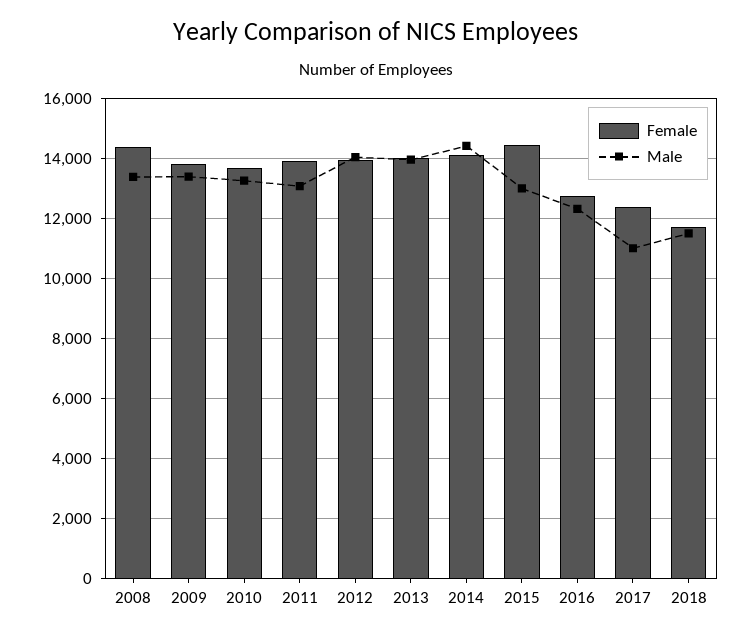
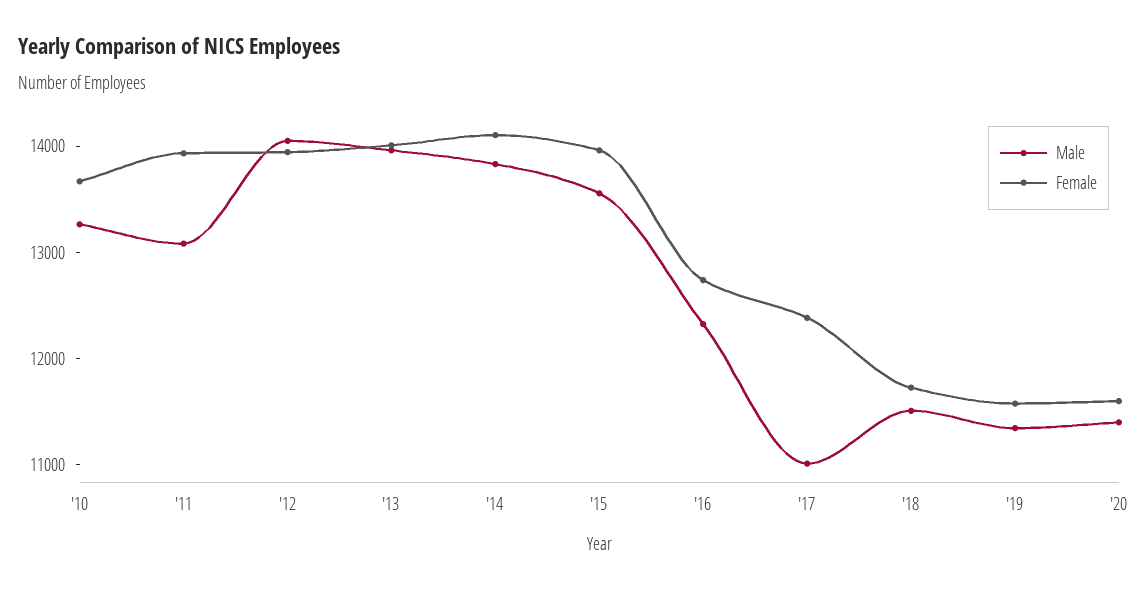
Female, 2008: 14400 -> none
Male, 2008: 13400 -> none
Female, 2009: 13800 -> none
Male, 2009: 13400 -> none
Male, 2014: 14400 -> 13800
Female, 2015: 14400 -> 14000
Male, 2015: 13000 -> 13600
Male, '19: none -> 11400
Female, '19: none -> 11600
Male, '20: none -> 11400
Female, '20: none -> 11600

